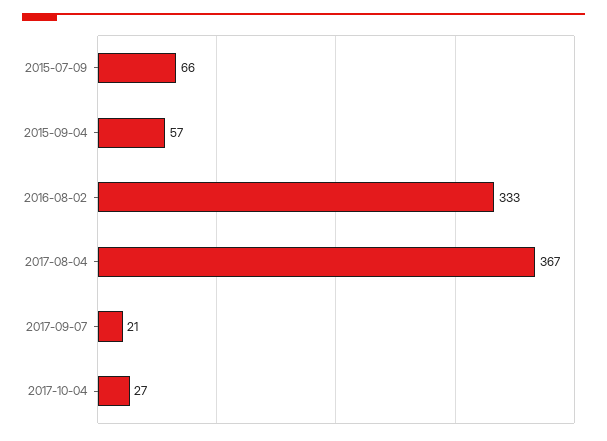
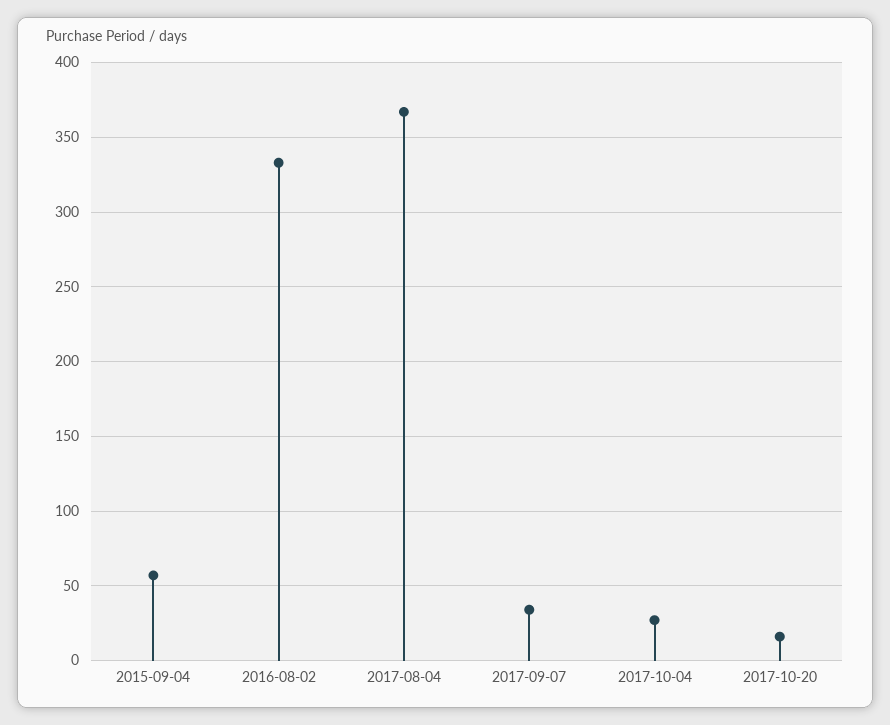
2015-07-09: 66 -> none
2017-09-07: 21 -> 35
2017-10-20: none -> 15

